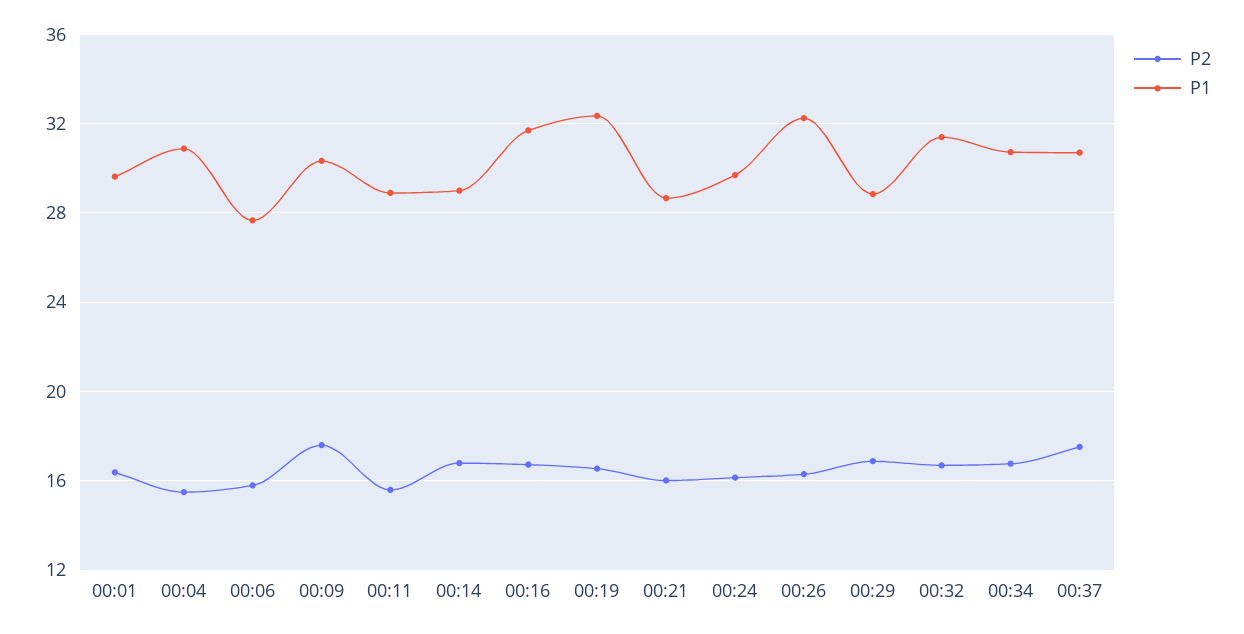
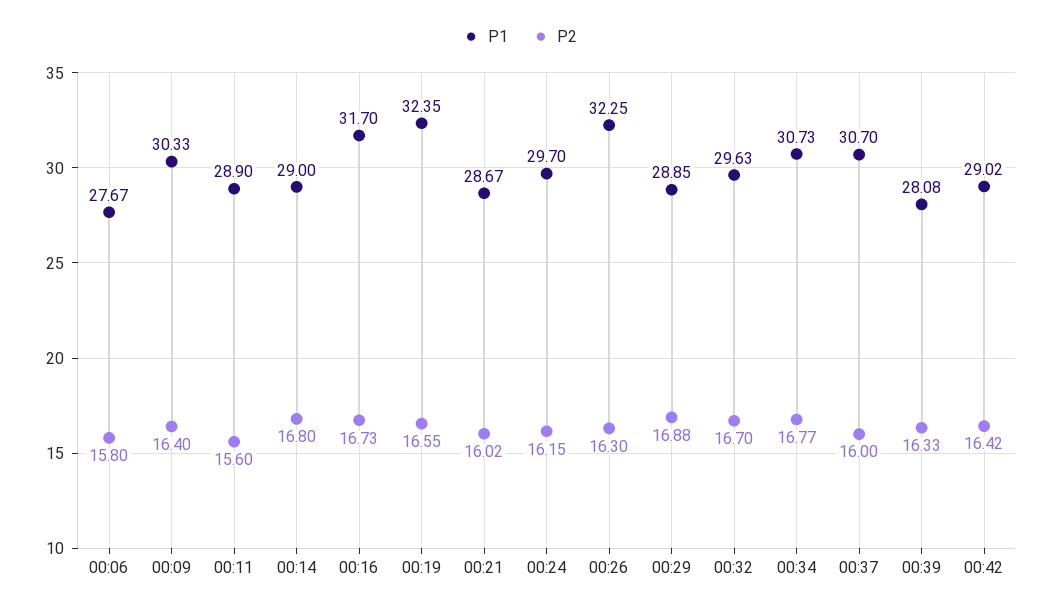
P2, 00:01: 16.5 -> none
P1, 00:01: 29.5 -> none
P2, 00:04: 15.5 -> none
P1, 00:04: 31 -> none
P2, 00:09: 17.5 -> 16.4
P1, 00:32: 31.5 -> 29.63
P2, 00:37: 17.5 -> 16
P1, 00:39: none -> 28.08
P2, 00:39: none -> 16.33
P1, 00:42: none -> 29.02
P2, 00:42: none -> 16.42

